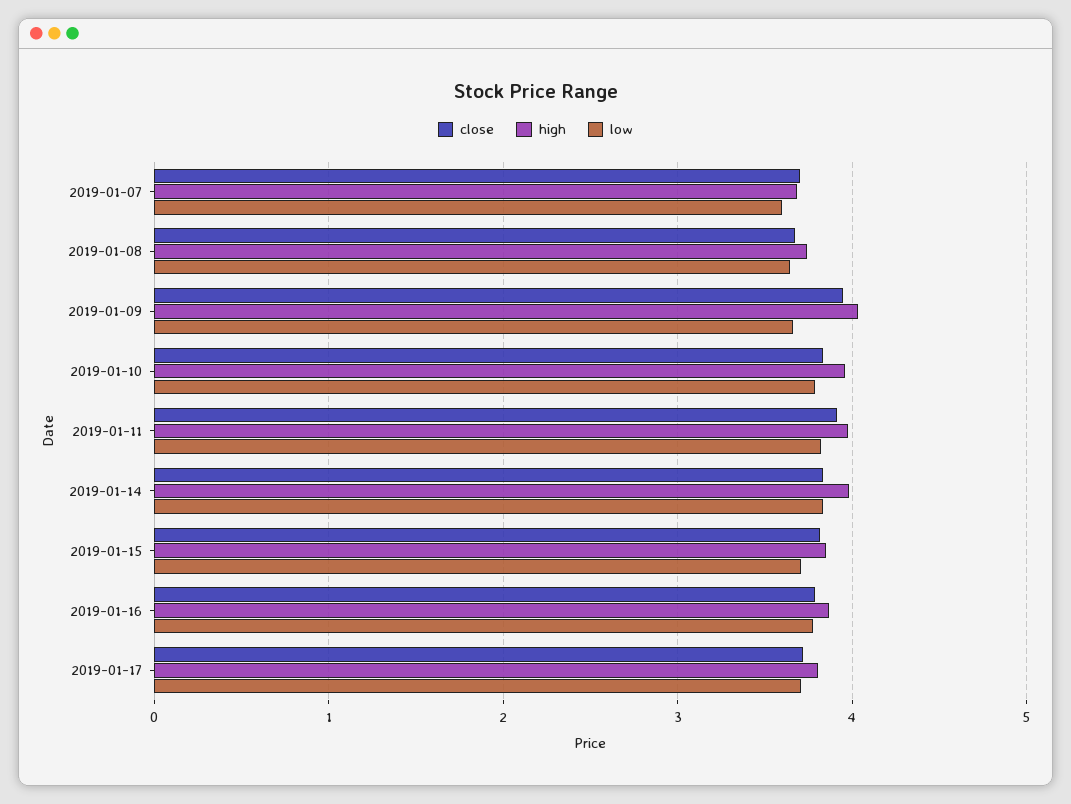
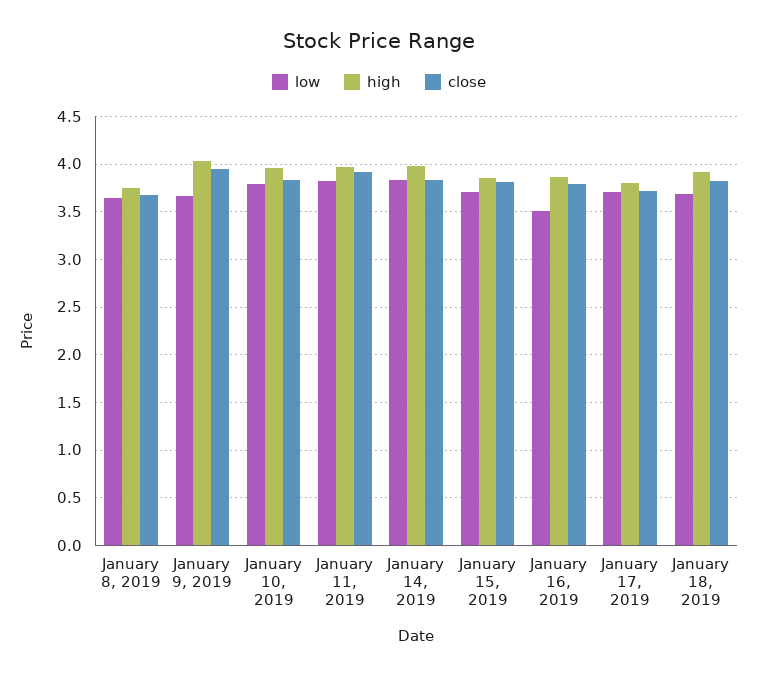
close, 2019-01-07: 3.7 -> none
high, 2019-01-07: 3.7 -> none
low, 2019-01-07: 3.6 -> none
low, 2019-01-16: 3.8 -> 3.5
low, January 18, 2019: none -> 3.7
high, January 18, 2019: none -> 3.9
close, January 18, 2019: none -> 3.8

